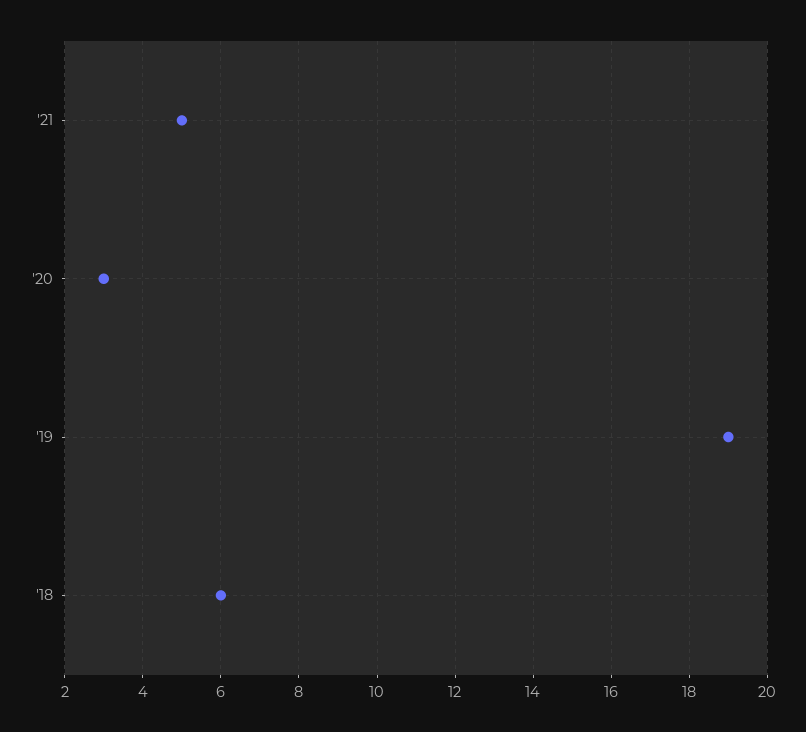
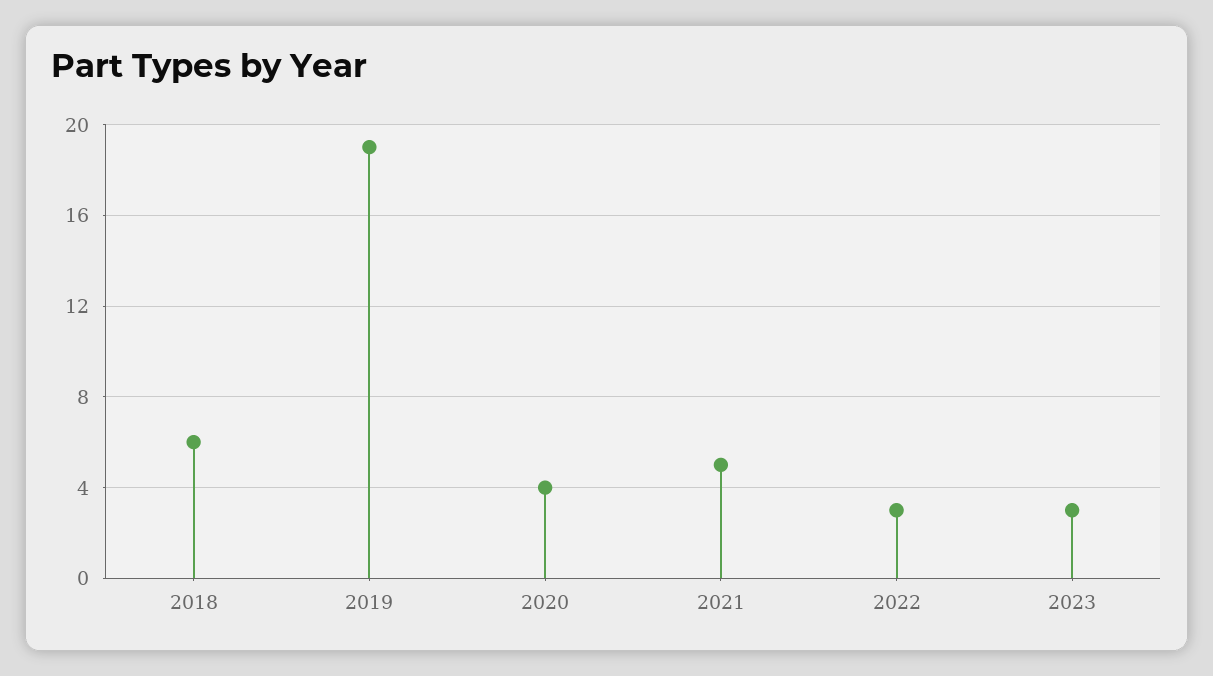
'20: 3 -> 4
2022: none -> 3
2023: none -> 3

